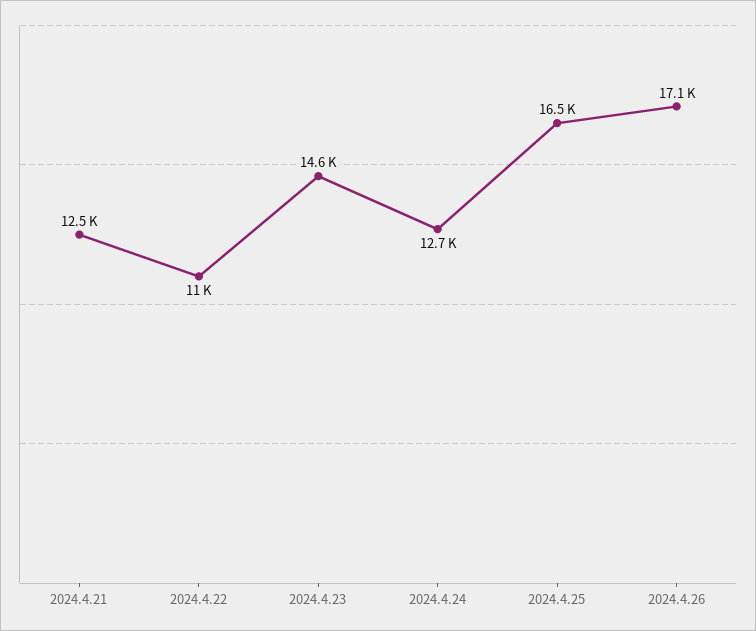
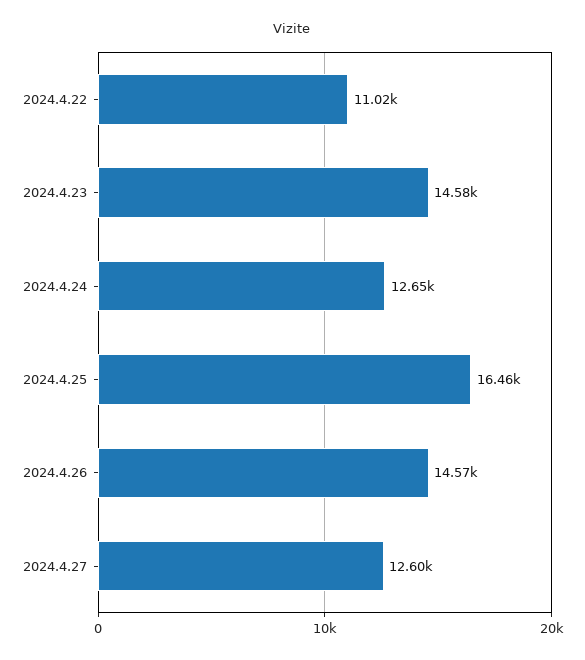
2024.4.21: 12500 -> none
2024.4.26: 17100 -> 14570
2024.4.27: none -> 12600

